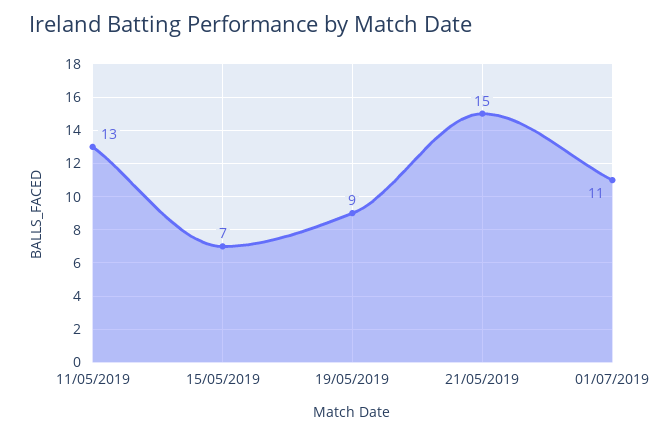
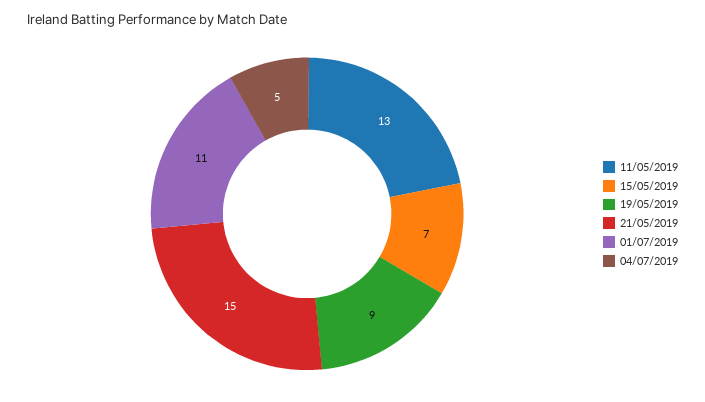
04/07/2019: none -> 5

